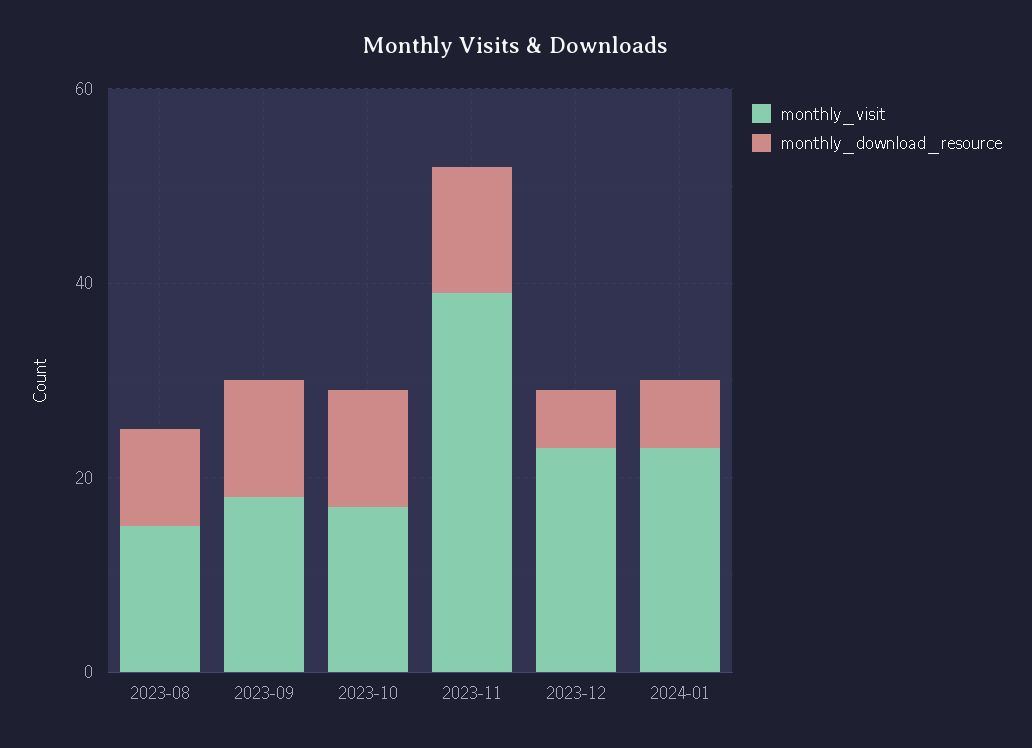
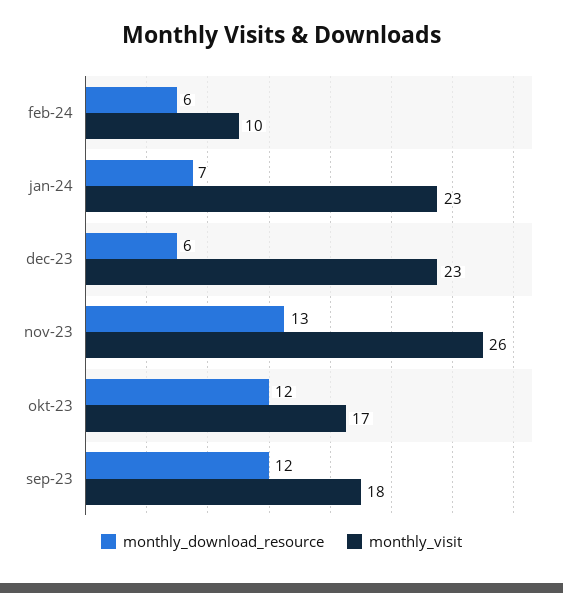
monthly_visit, 2023-08: 15 -> none
monthly_download_resource, 2023-08: 10 -> none
monthly_visit, 2023-11: 40 -> 26
monthly_download_resource, feb-24: none -> 6
monthly_visit, feb-24: none -> 10

